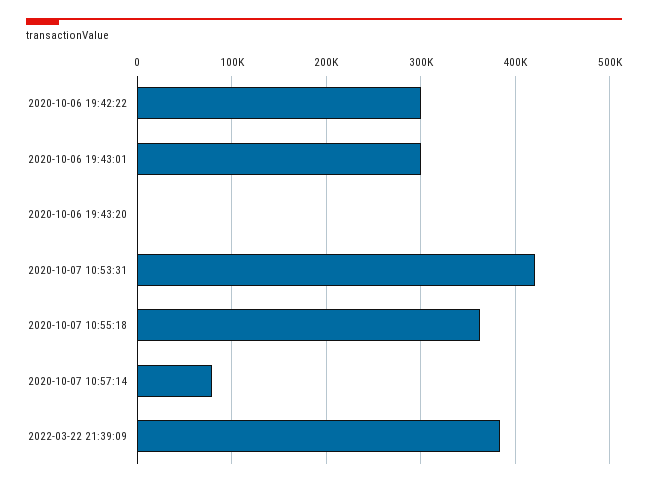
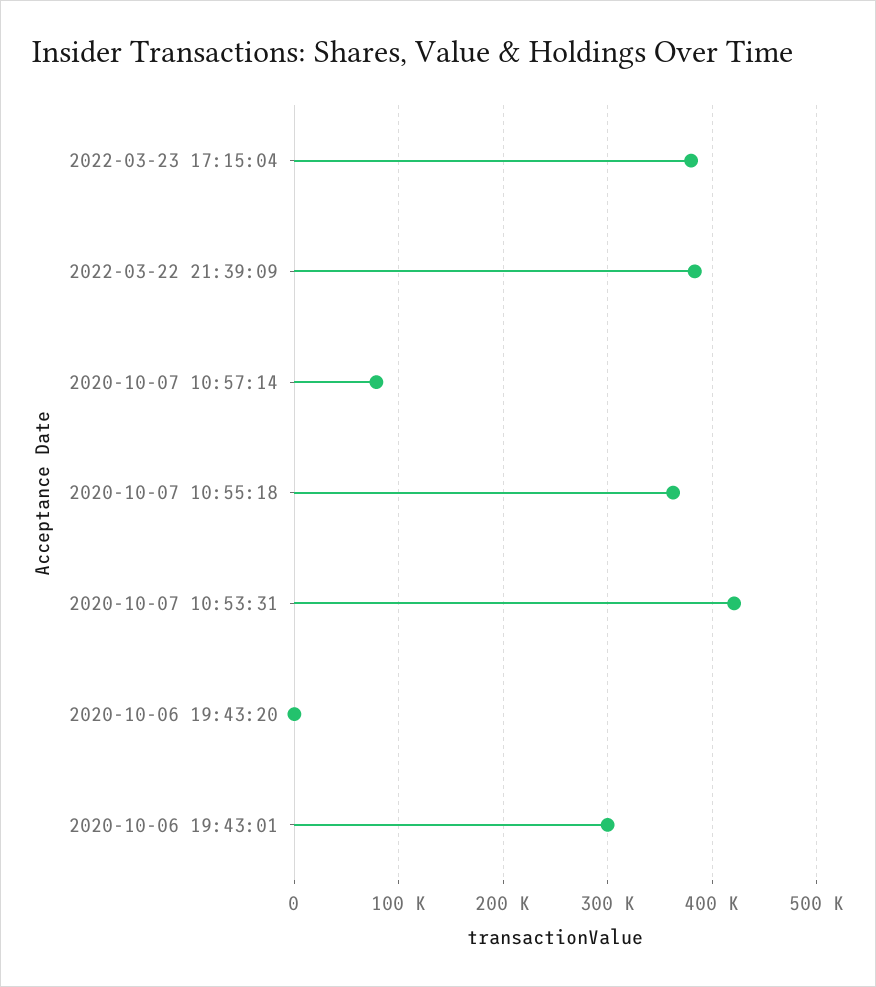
2020-10-06 19:42:22: 300000 -> none
2022-03-23 17:15:04: none -> 380000

